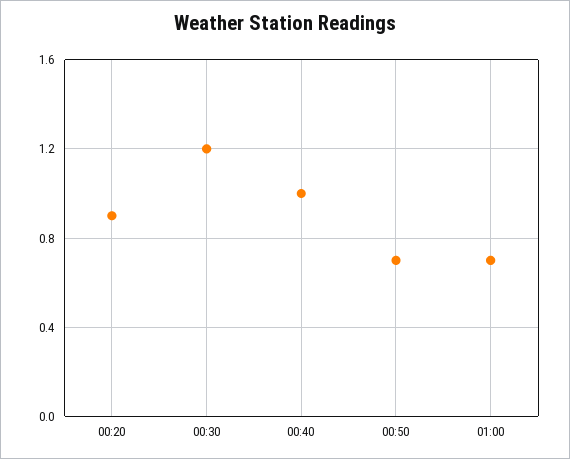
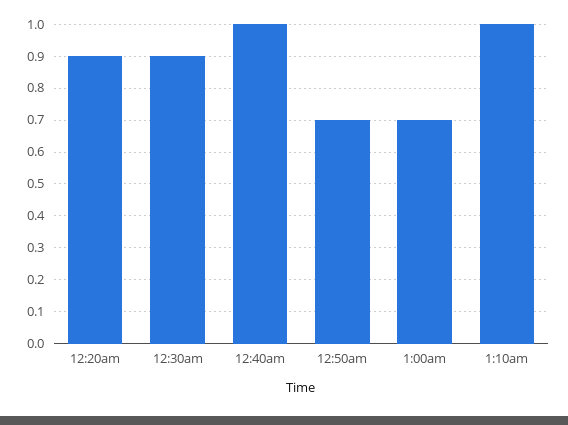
00:30: 1.2 -> 0.9
1:10am: none -> 1

